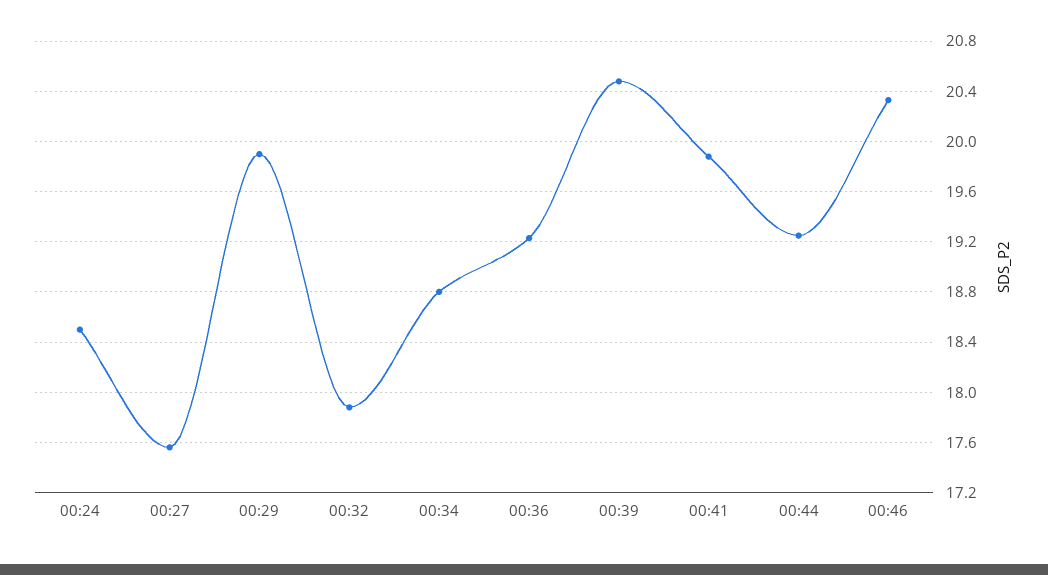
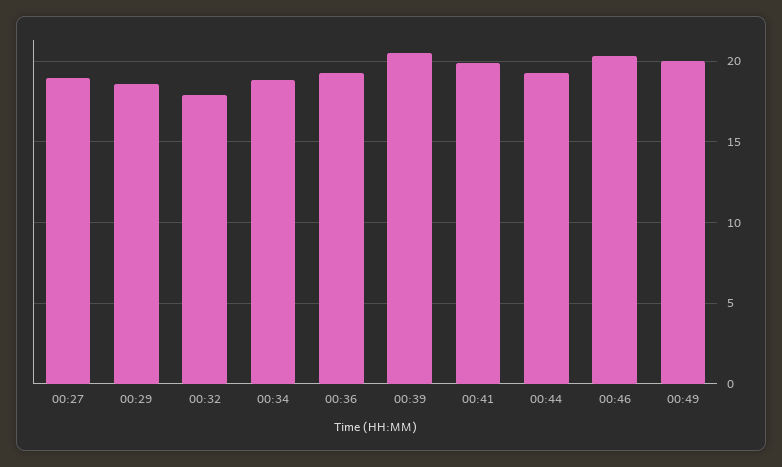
00:24: 18.5 -> none
00:27: 17.55 -> 19
00:29: 19.9 -> 18.5
00:49: none -> 20

